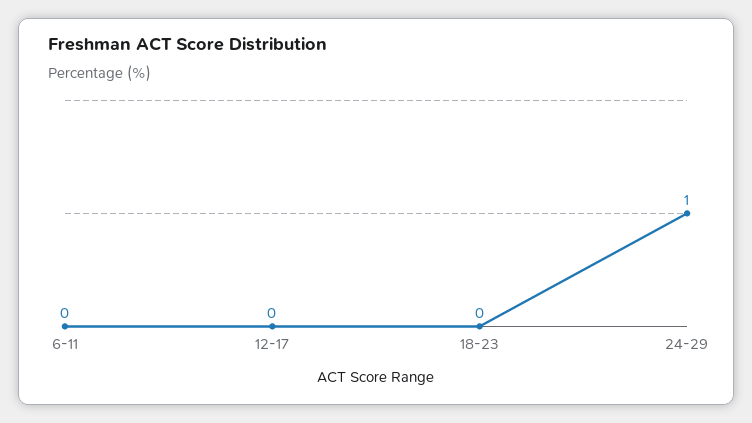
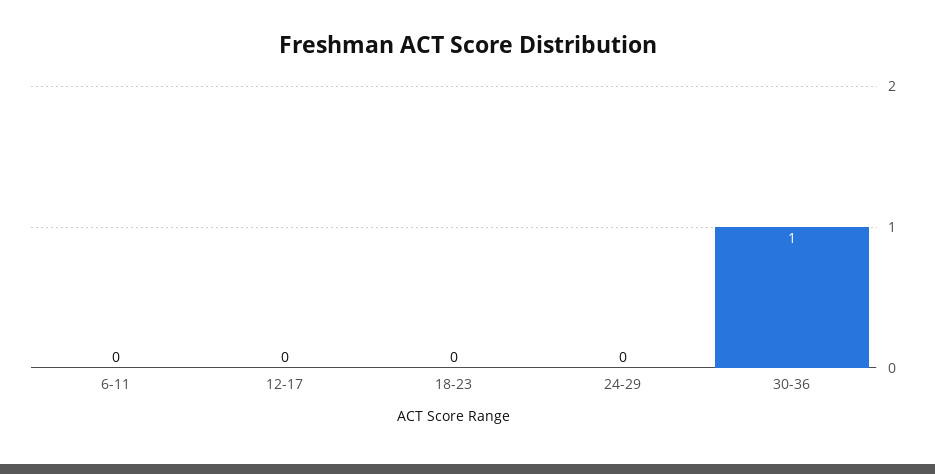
24-29: 1 -> 0
30-36: none -> 1

